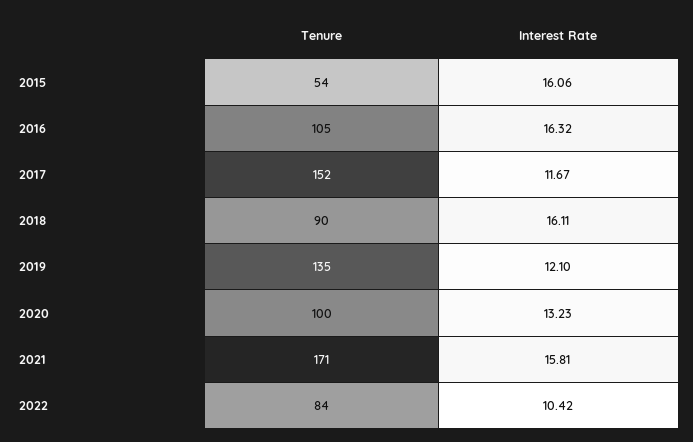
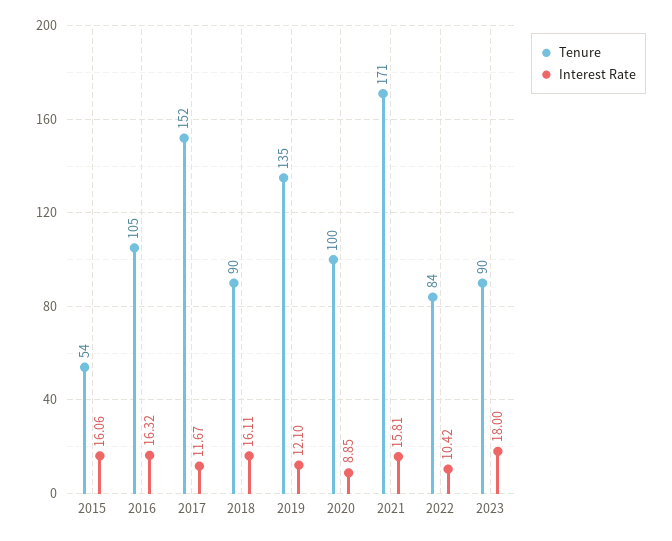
Interest Rate, 2020: 13.23 -> 8.85
Tenure, 2023: none -> 90
Interest Rate, 2023: none -> 18

